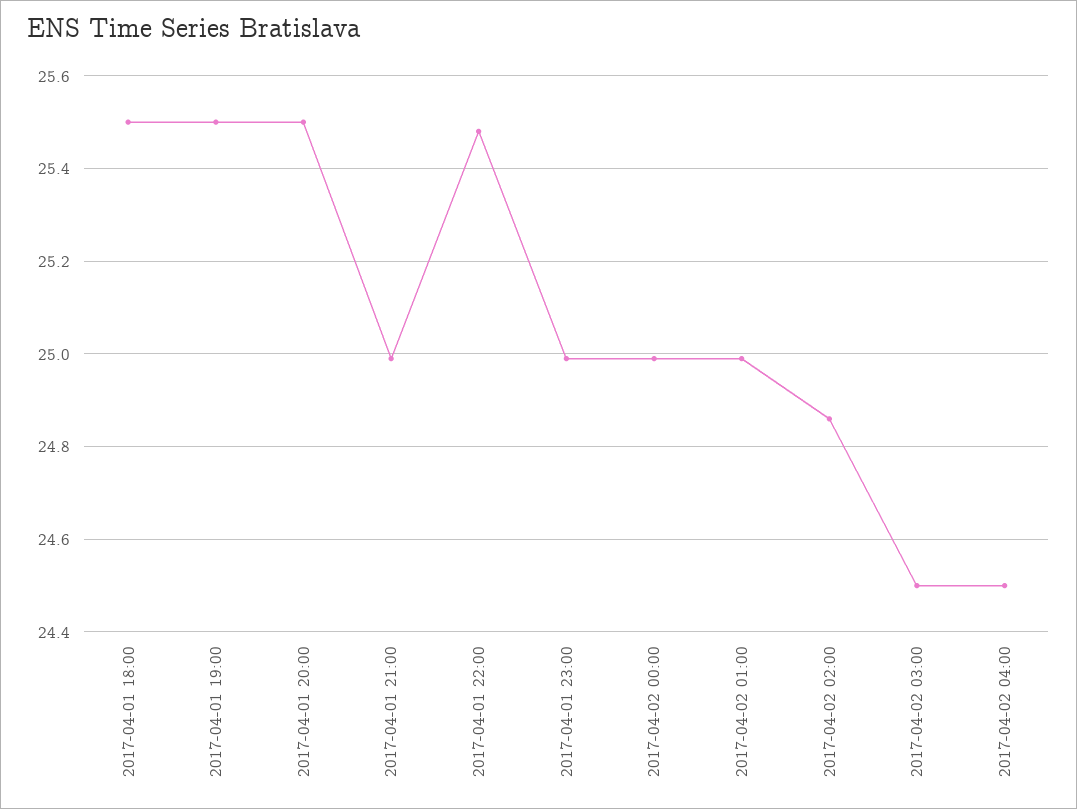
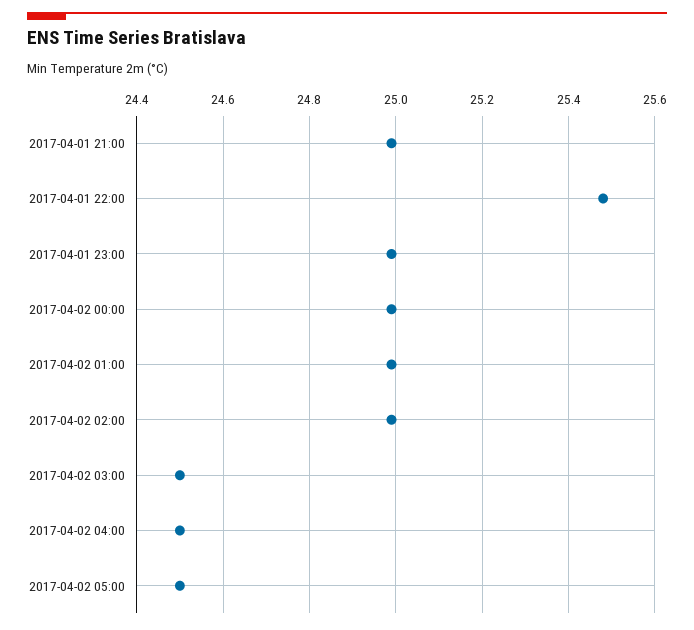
2017-04-01 18:00: 25.5 -> none
2017-04-01 19:00: 25.5 -> none
2017-04-01 20:00: 25.5 -> none
2017-04-02 02:00: 24.85 -> 25
2017-04-02 05:00: none -> 24.5

